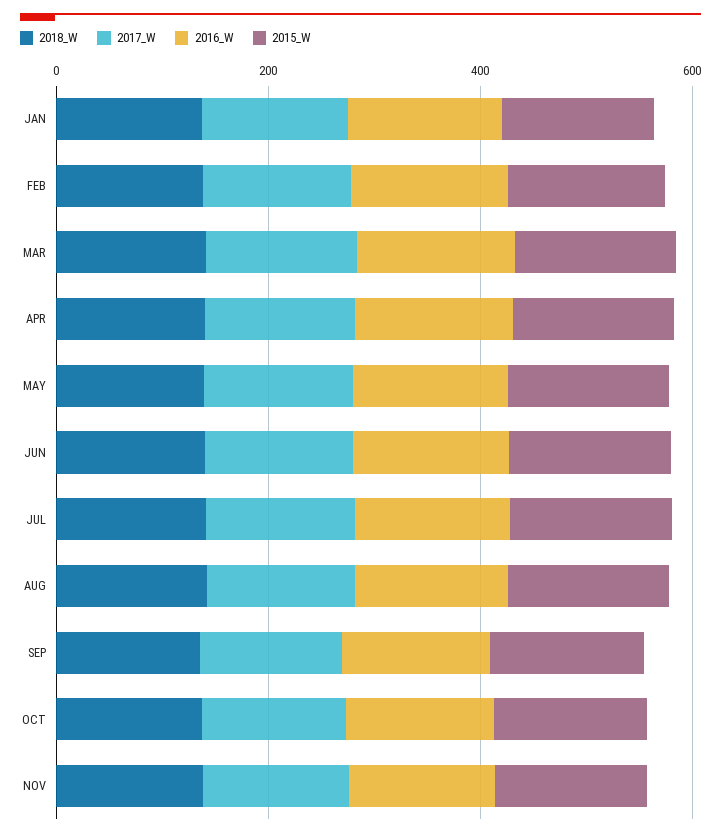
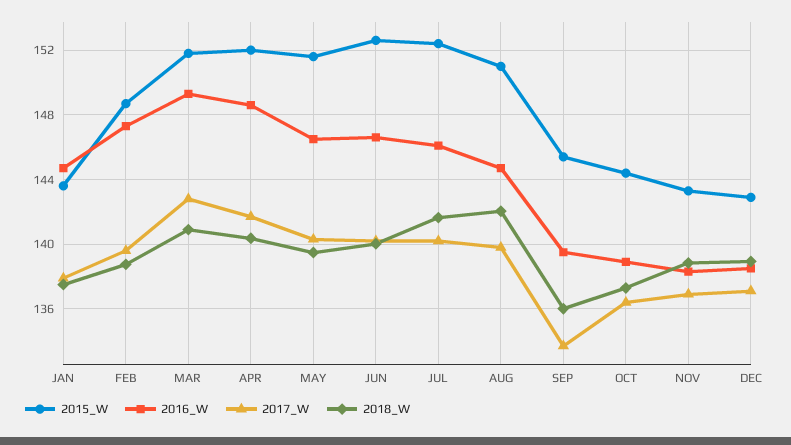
2015_W, DEC: none -> 143
2016_W, DEC: none -> 138.5
2017_W, DEC: none -> 137
2018_W, DEC: none -> 139

